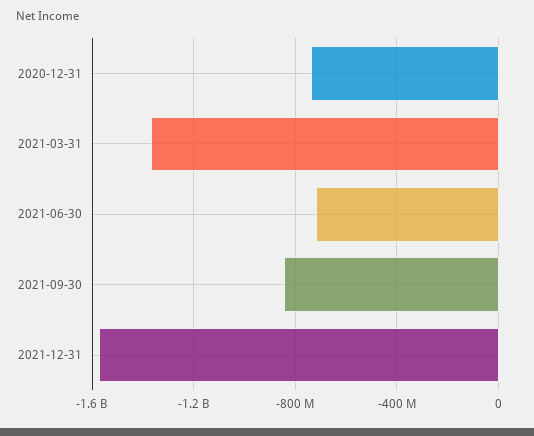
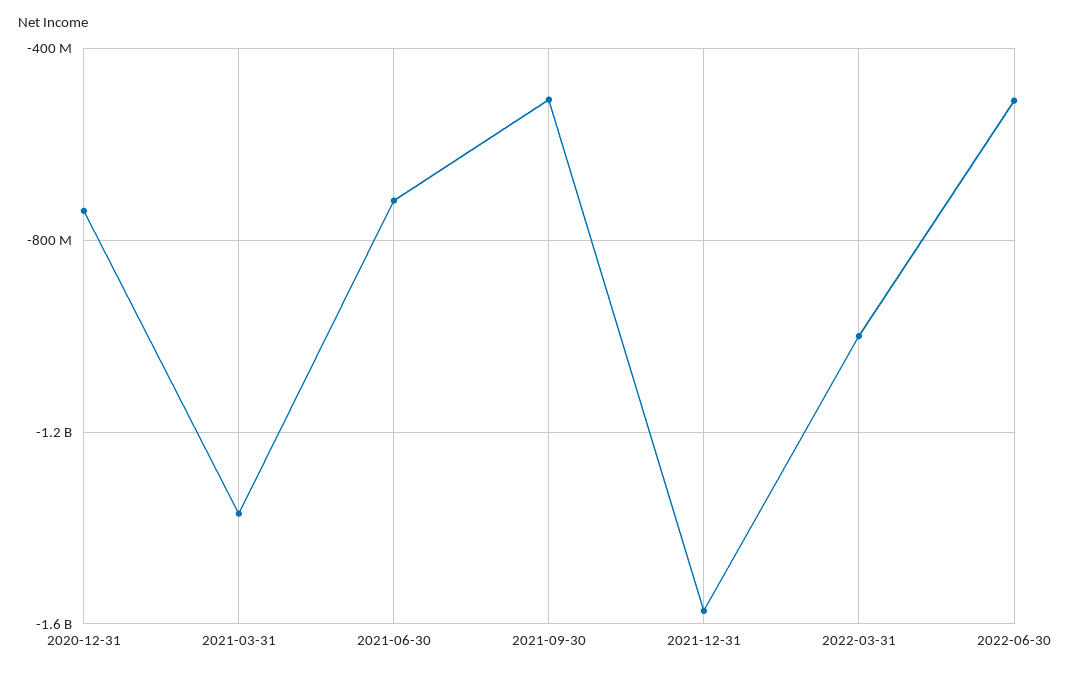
2021-09-30: -850000000 -> -500000000
2022-03-31: none -> -1000000000
2022-06-30: none -> -500000000

